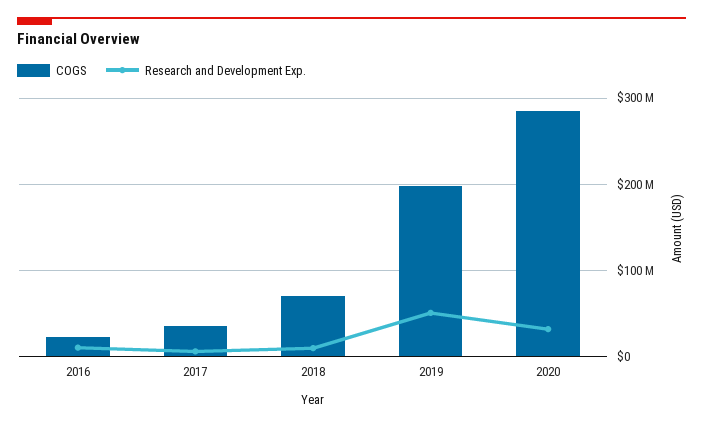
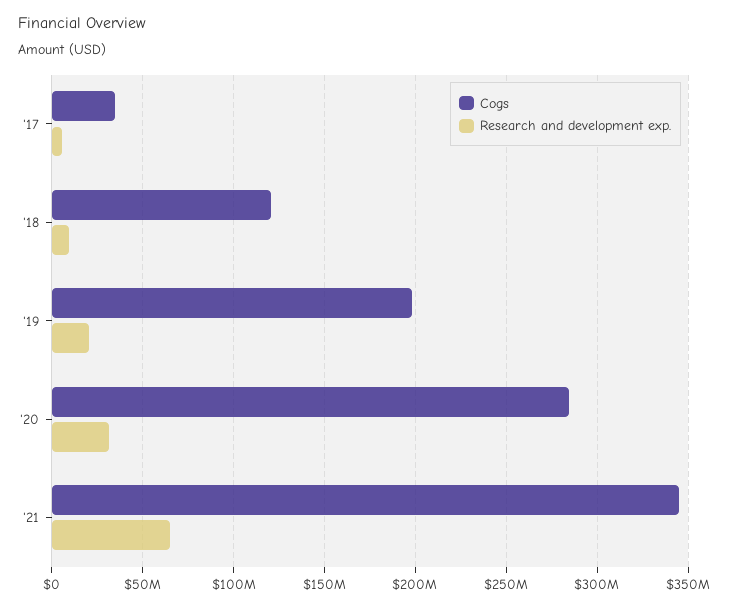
COGS, 2016: 20000000 -> none
Research and Development Exp., 2016: 10000000 -> none
COGS, 2018: 70000000 -> 120000000
Research and Development Exp., 2019: 50000000 -> 20000000
COGS, '21: none -> 345000000
Research and Development Exp., '21: none -> 65000000

